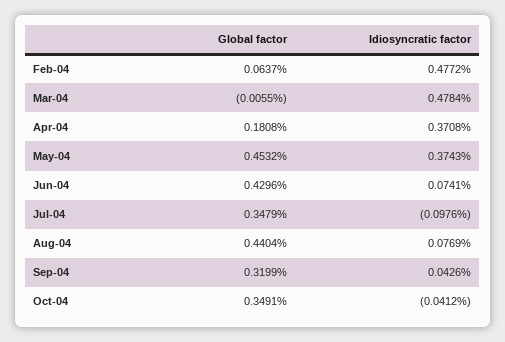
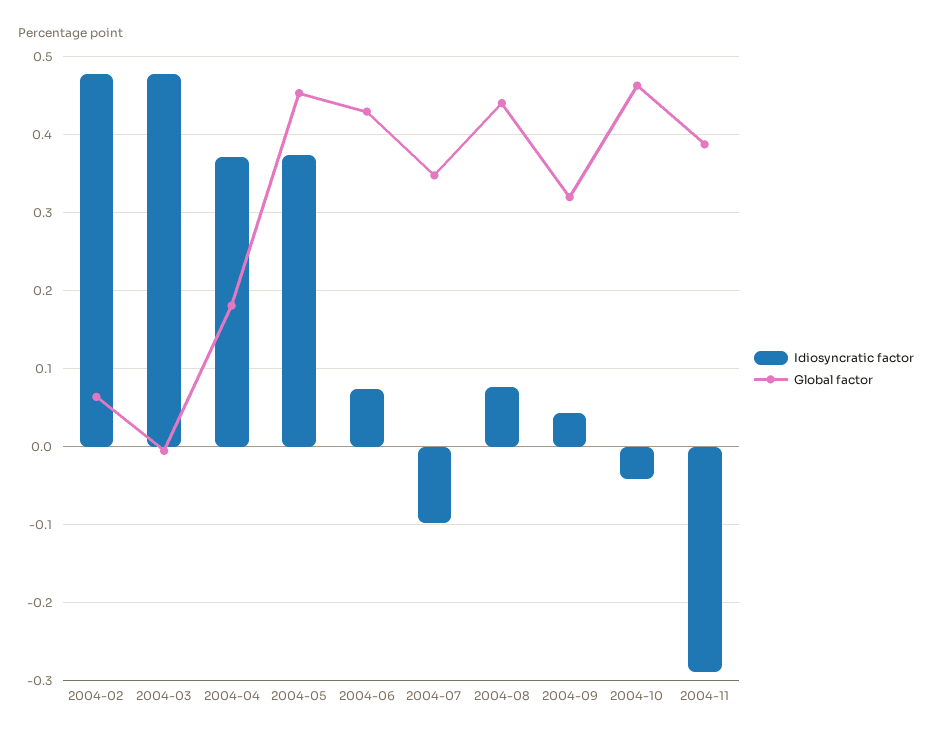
Global factor, Oct-04: 0.3491 -> 0.46
Idiosyncratic factor, 2004-11: none -> -0.29
Global factor, 2004-11: none -> 0.39

